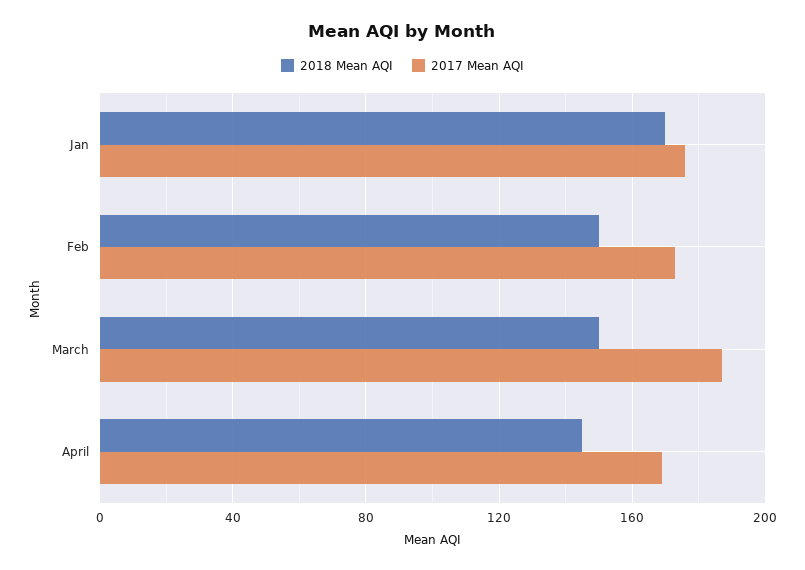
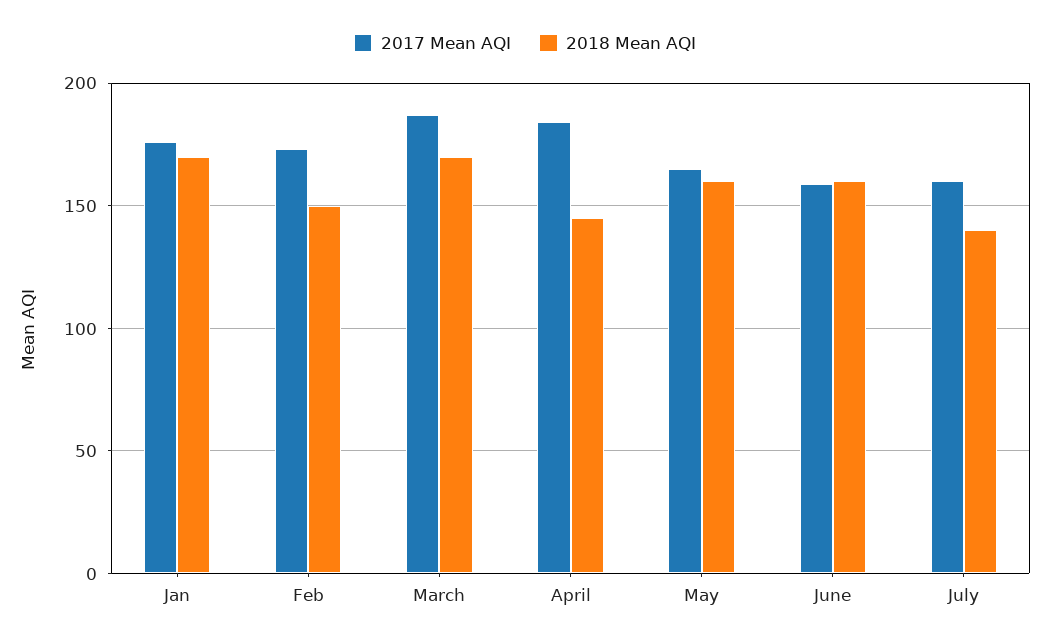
2018 Mean AQI, March: 150 -> 170
2017 Mean AQI, April: 170 -> 185
2017 Mean AQI, May: none -> 165
2018 Mean AQI, May: none -> 160
2017 Mean AQI, June: none -> 160
2018 Mean AQI, June: none -> 160
2017 Mean AQI, July: none -> 160
2018 Mean AQI, July: none -> 140

